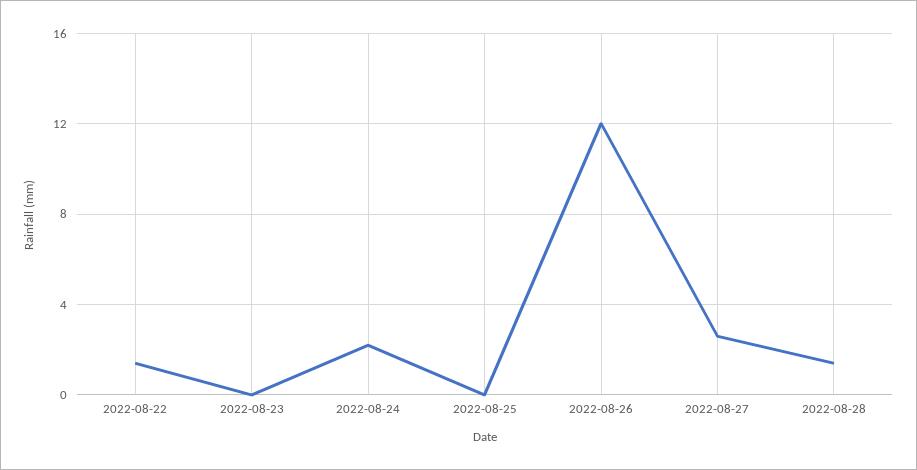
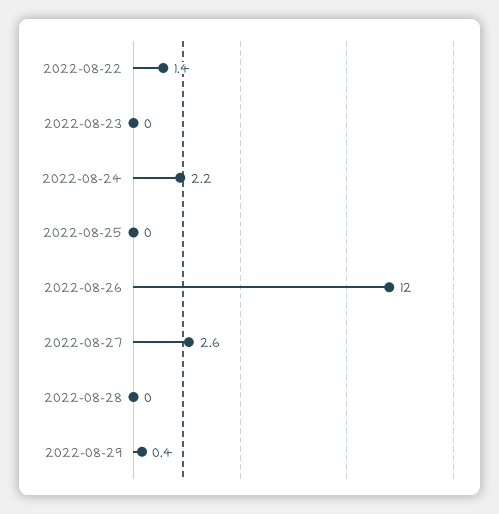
2022-08-28: 1.5 -> 0
2022-08-29: none -> 0.4

